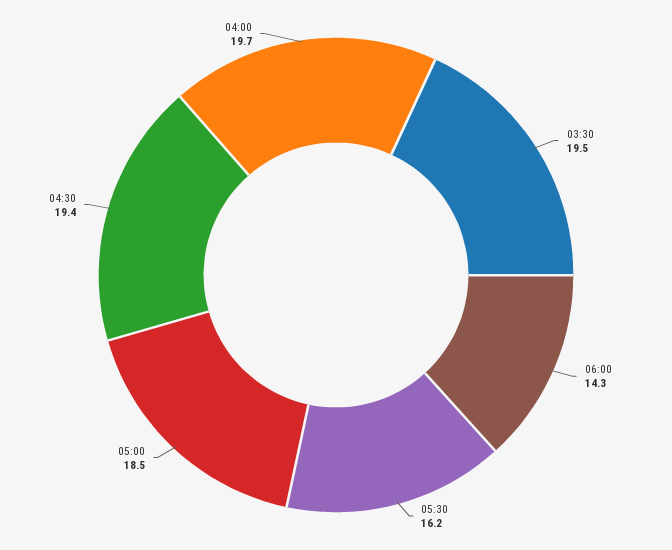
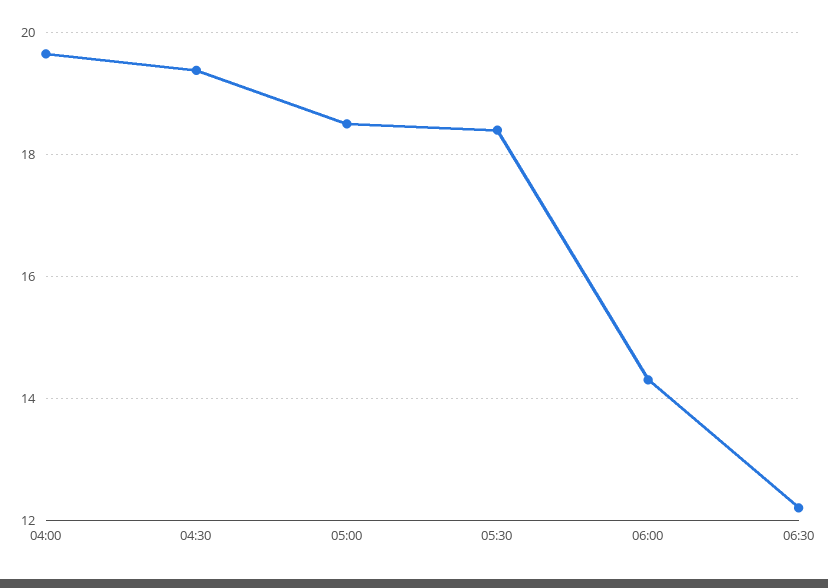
03:30: 19.5 -> none
05:30: 16.2 -> 18.4
06:30: none -> 12.2

